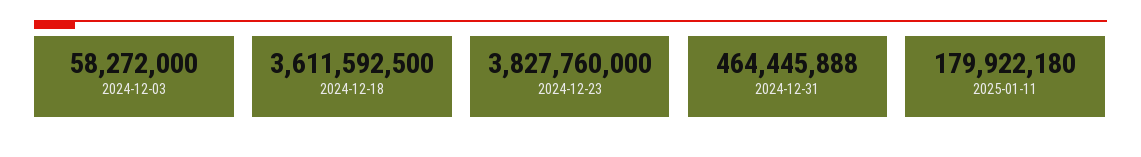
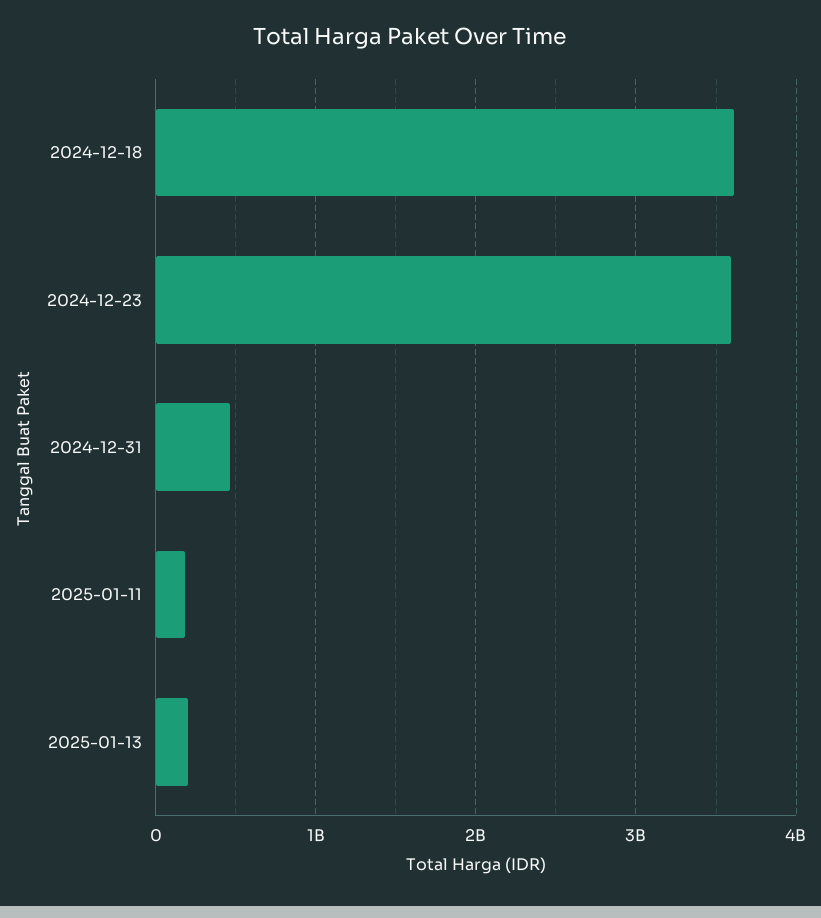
2024-12-03: 58272000 -> none
2024-12-23: 3827760000 -> 3600000000
2025-01-13: none -> 200000000

